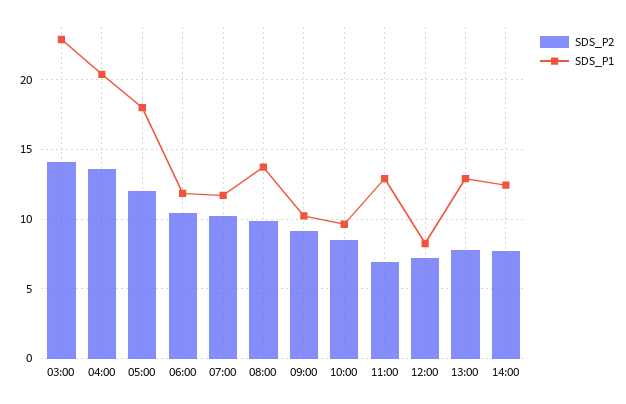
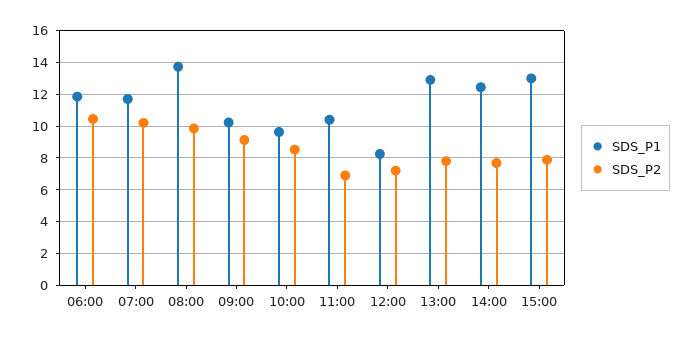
SDS_P2, 03:00: 14 -> none
SDS_P1, 03:00: 23 -> none
SDS_P2, 04:00: 13.5 -> none
SDS_P1, 04:00: 20.5 -> none
SDS_P2, 05:00: 12 -> none
SDS_P1, 05:00: 18 -> none
SDS_P1, 11:00: 13 -> 10.5
SDS_P1, 15:00: none -> 13
SDS_P2, 15:00: none -> 8

